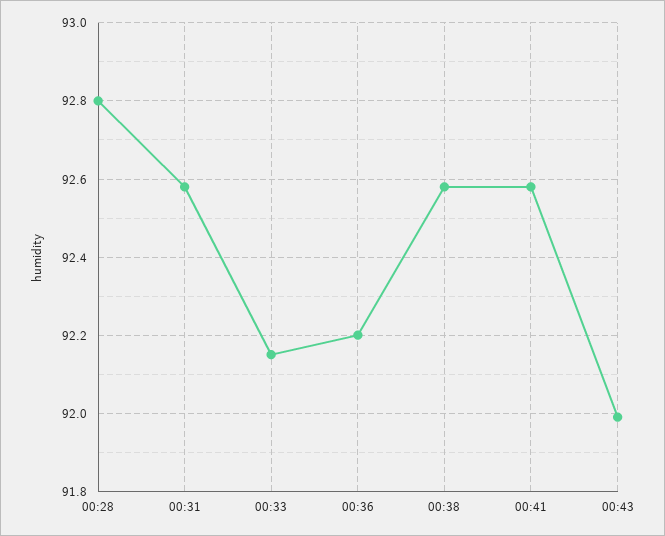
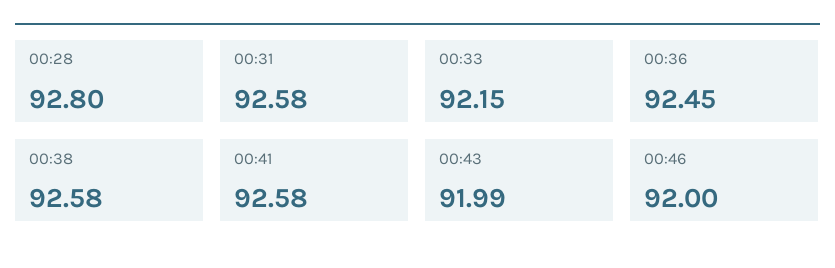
00:36: 92.2 -> 92.45
00:46: none -> 92

